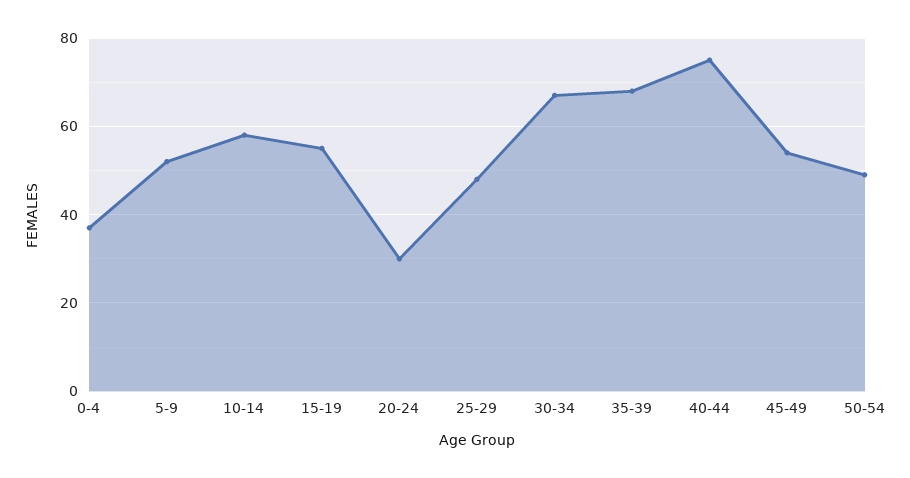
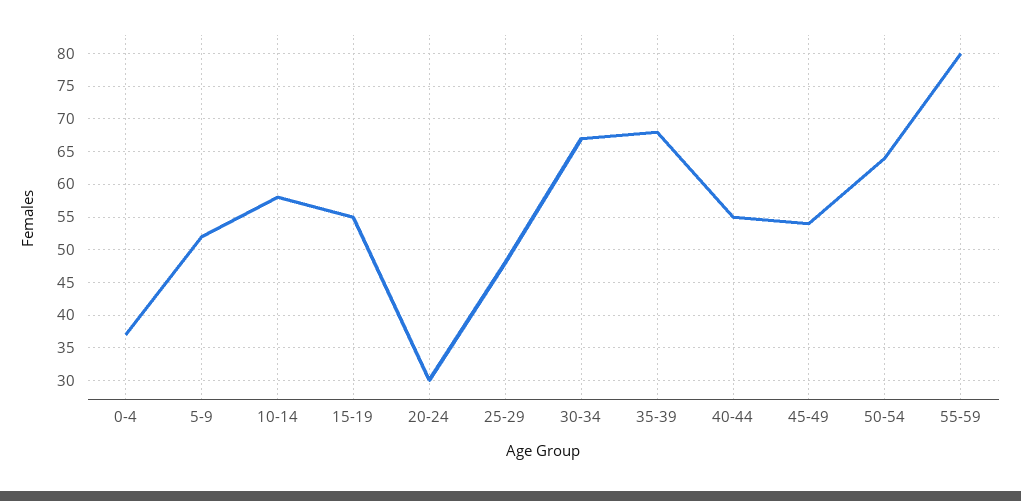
40-44: 75 -> 55
50-54: 50 -> 64
55-59: none -> 80

